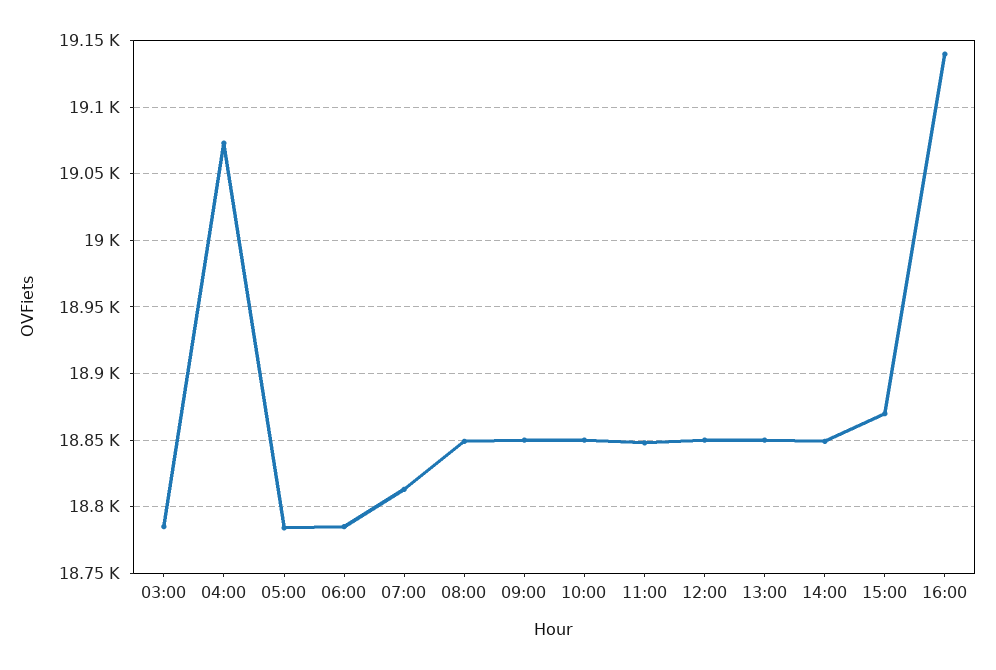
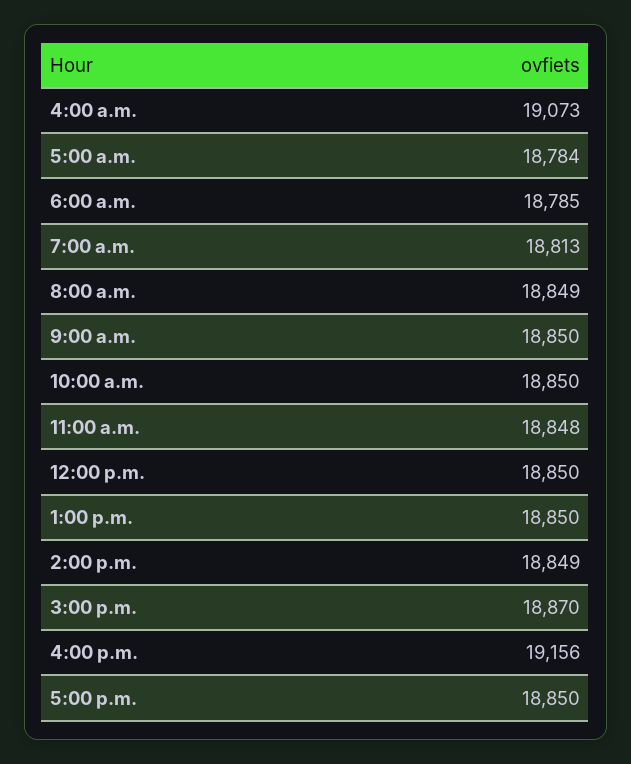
03:00: 18785 -> none
16:00: 19140 -> 19156
5:00 p.m.: none -> 18850

